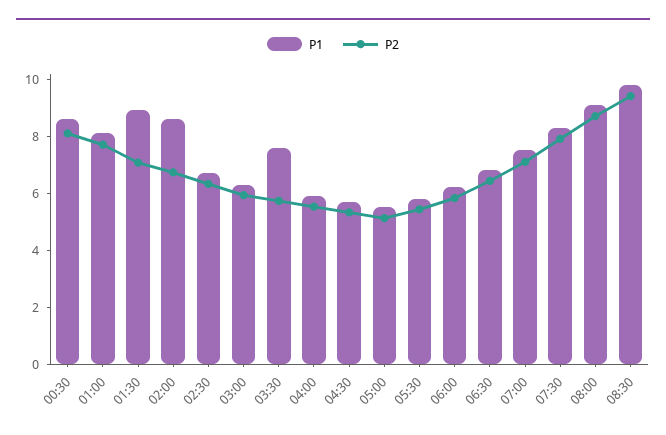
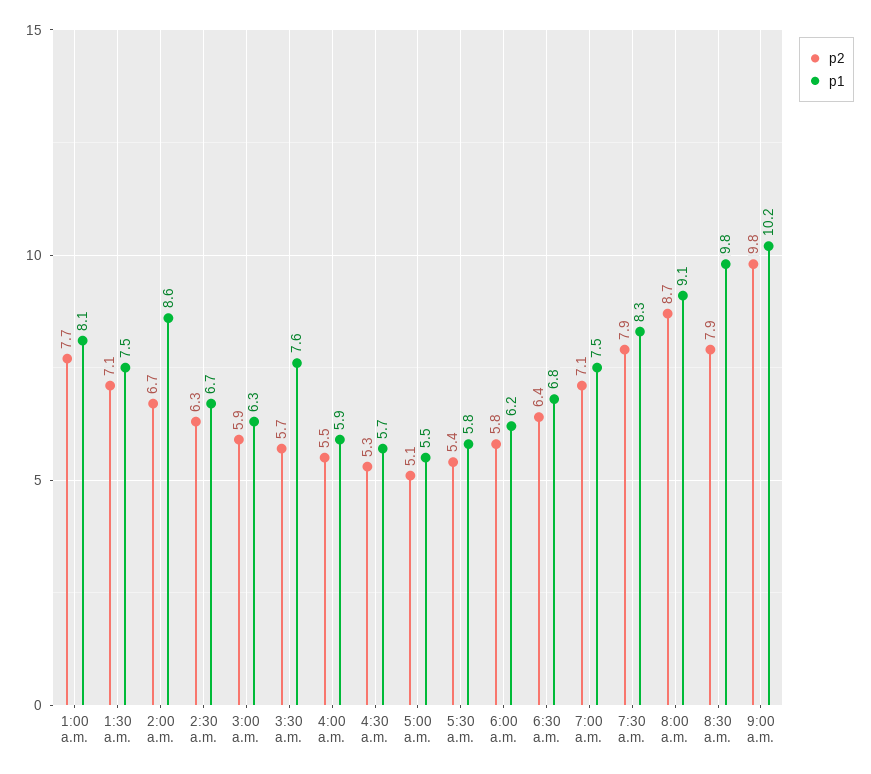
P1, 00:30: 8.5 -> none
P2, 00:30: 8 -> none
P1, 01:30: 9 -> 7.5
P2, 08:30: 9.5 -> 7.9
P2, 9:00 a.m.: none -> 9.8
P1, 9:00 a.m.: none -> 10.2

